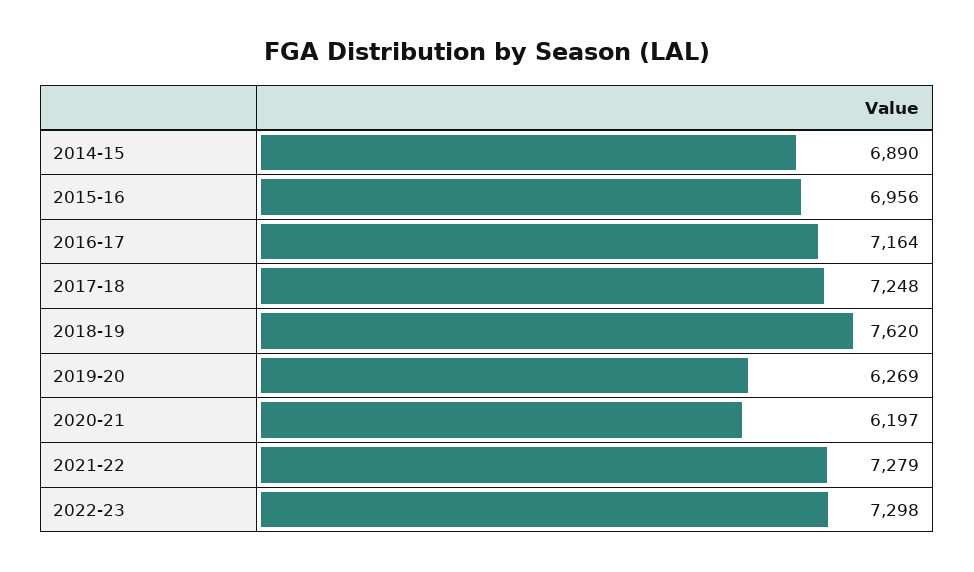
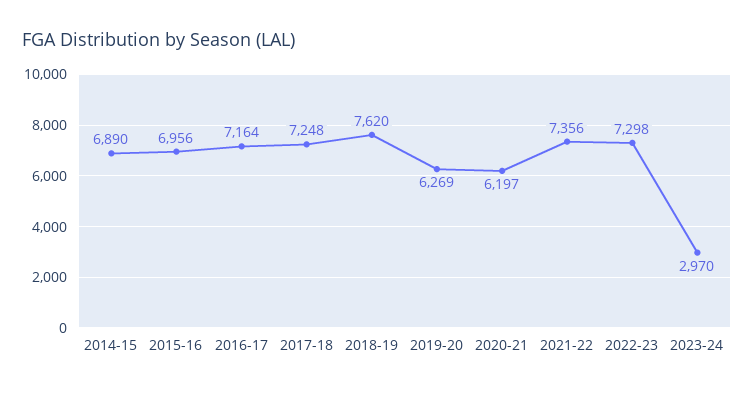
2021-22: 7279 -> 7356
2023-24: none -> 2970

